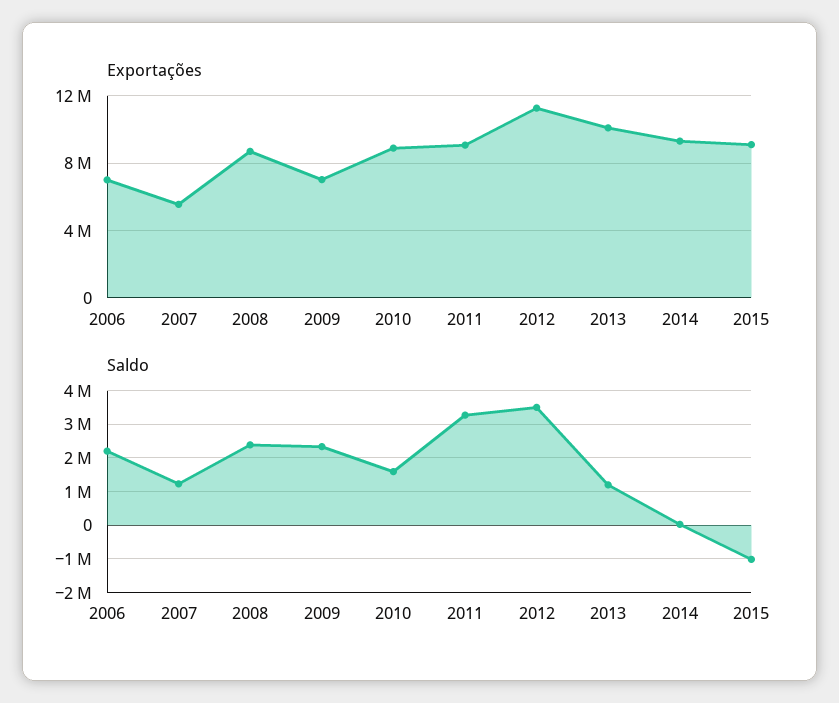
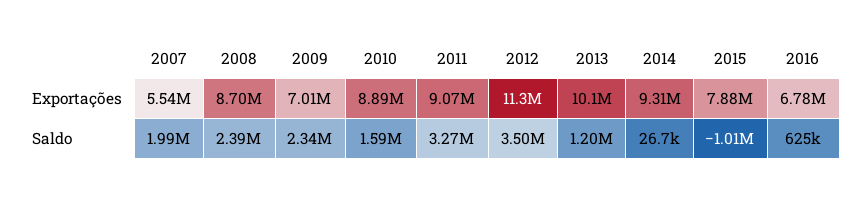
Exportações, 2006: 7000000 -> none
Exportações, 2015: 9000000 -> 7880000
Saldo, 2006: 2200000 -> none
Saldo, 2007: 1200000 -> 1990000
Exportações, 2016: none -> 6780000
Saldo, 2016: none -> 625000

